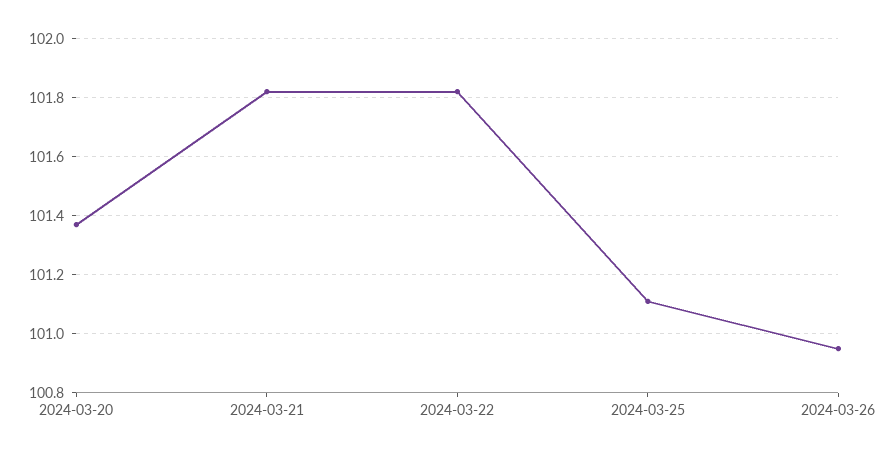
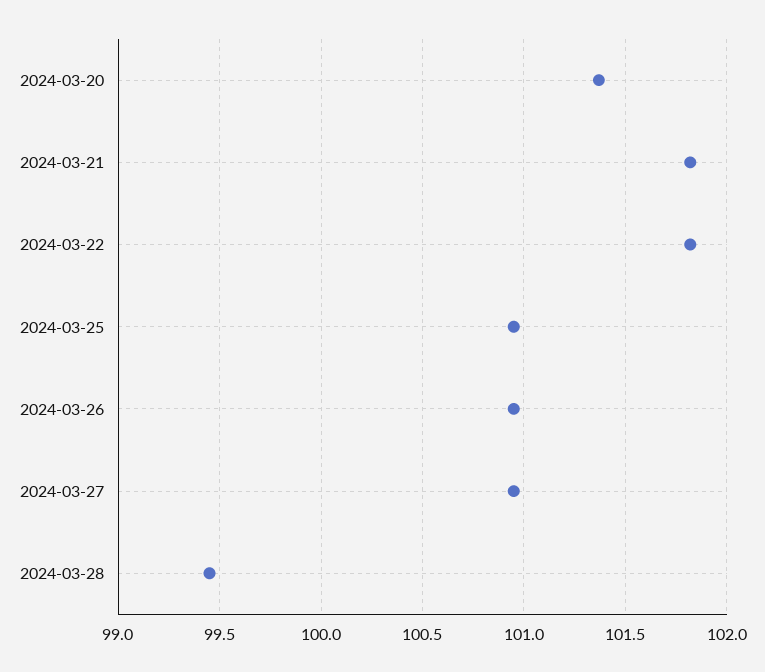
2024-03-25: 101.1 -> 100.95
2024-03-27: none -> 100.95
2024-03-28: none -> 99.45

